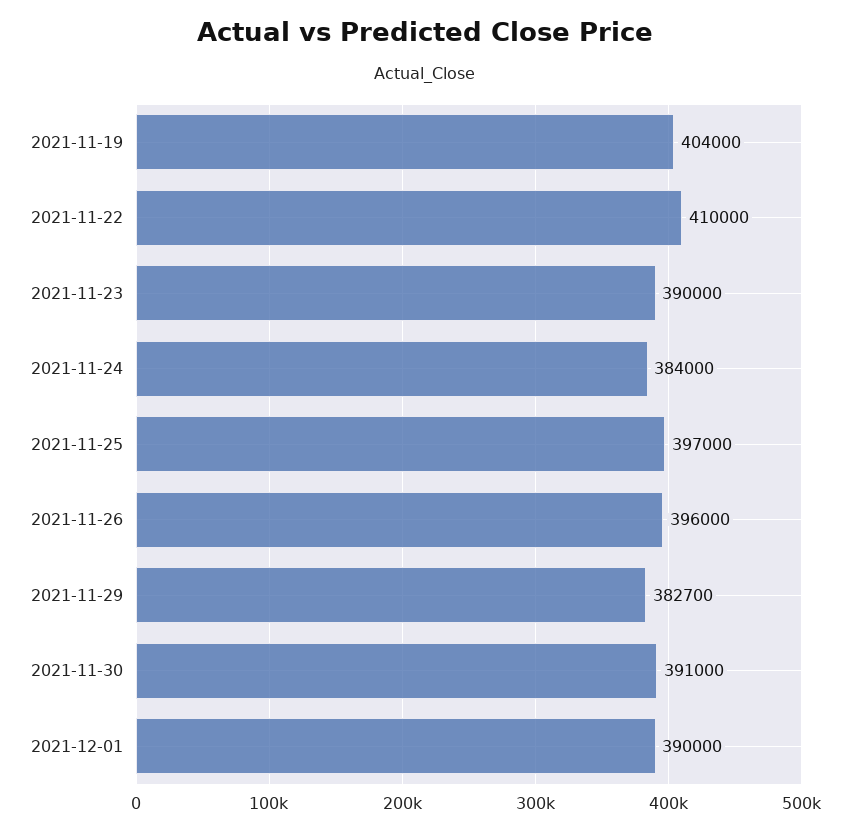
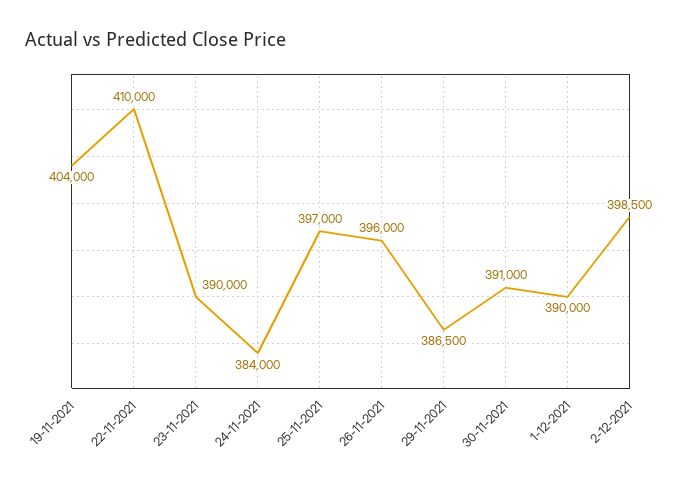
2021-11-29: 382700 -> 386500
2-12-2021: none -> 398500

